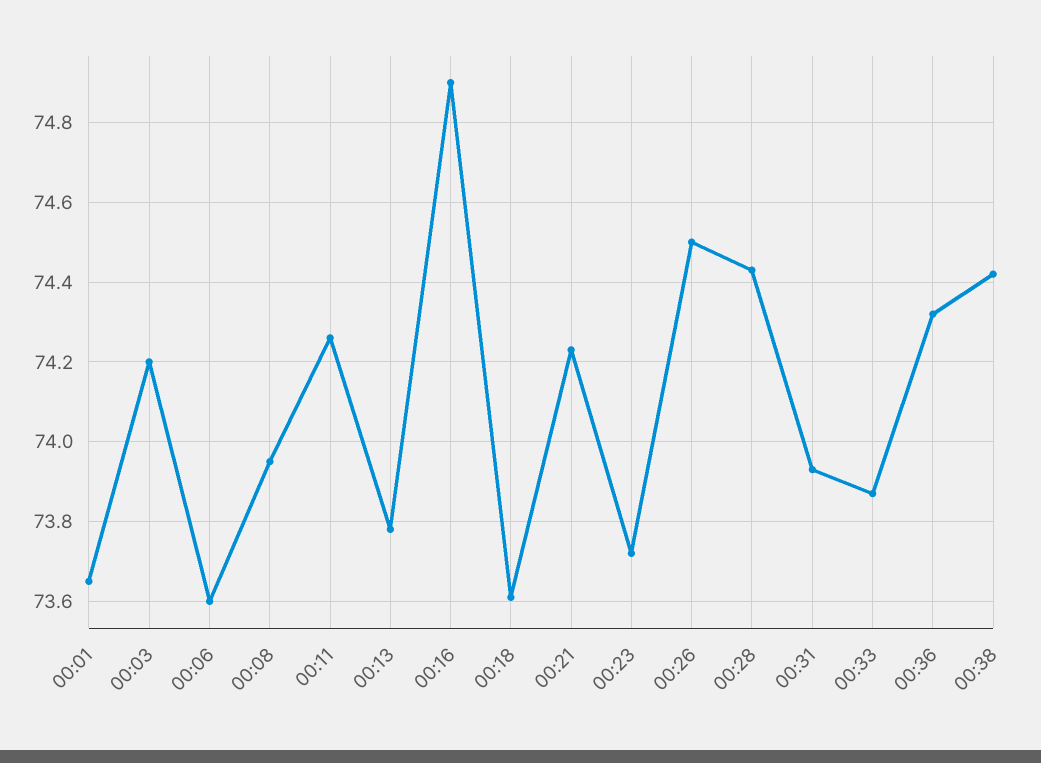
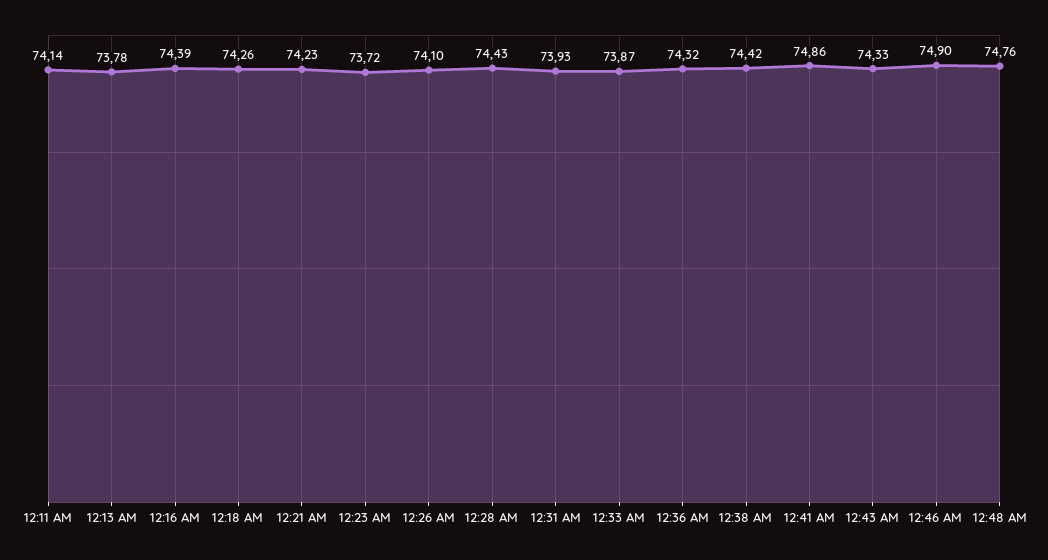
00:01: 73.65 -> none
00:03: 74.2 -> none
00:06: 73.6 -> none
00:08: 73.95 -> none
00:11: 74.25 -> 74.14
00:16: 74.9 -> 74.39
00:18: 73.6 -> 74.26
00:26: 74.5 -> 74.1
12:41 AM: none -> 74.86
12:43 AM: none -> 74.33
12:46 AM: none -> 74.9
12:48 AM: none -> 74.76

